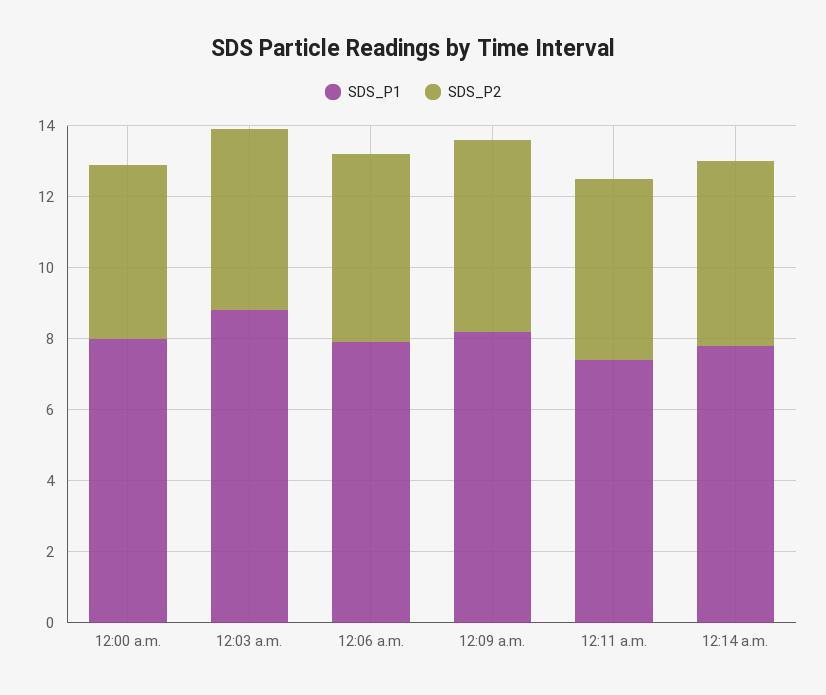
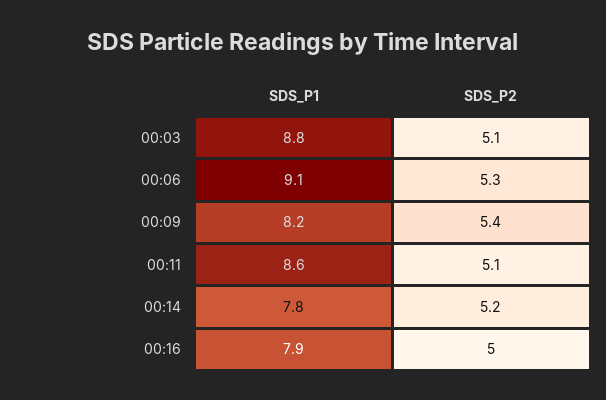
SDS_P1, 12:00 a.m.: 8 -> none
SDS_P2, 12:00 a.m.: 5 -> none
SDS_P1, 12:06 a.m.: 8 -> 9.1
SDS_P1, 12:11 a.m.: 7.5 -> 8.6
SDS_P1, 00:16: none -> 7.9
SDS_P2, 00:16: none -> 5

